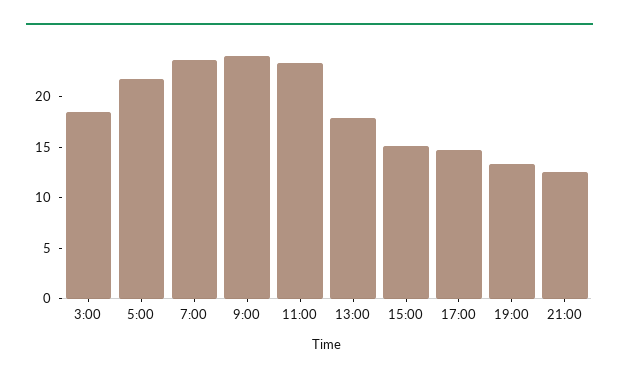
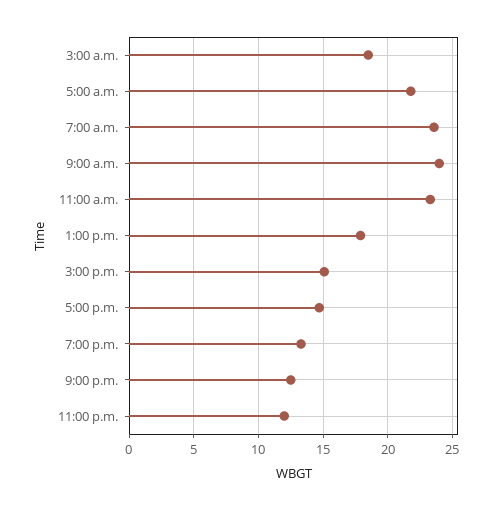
11:00 p.m.: none -> 12

